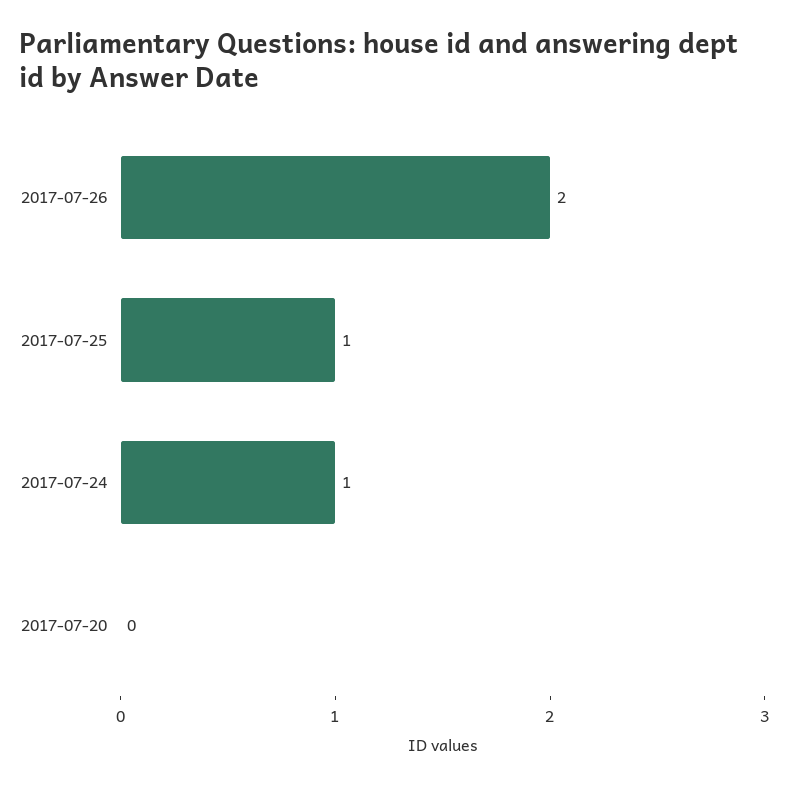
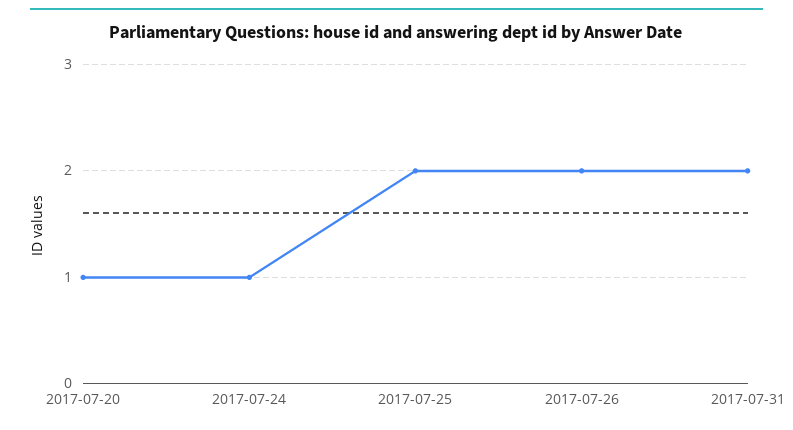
2017-07-25: 1 -> 2
2017-07-20: 0 -> 1
2017-07-31: none -> 2

